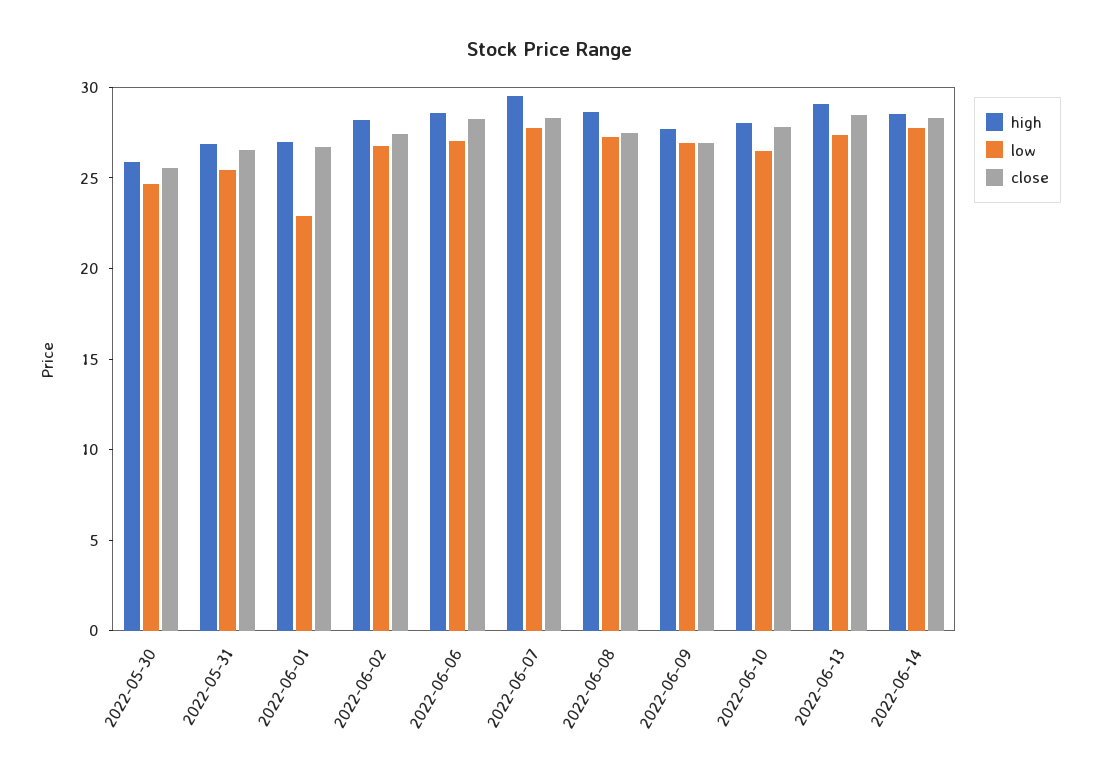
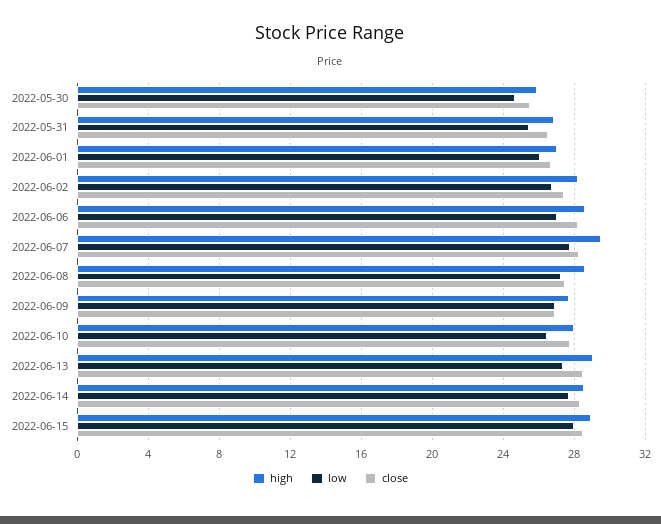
low, 2022-06-01: 23 -> 26
high, 2022-06-15: none -> 29
low, 2022-06-15: none -> 28
close, 2022-06-15: none -> 28.5

